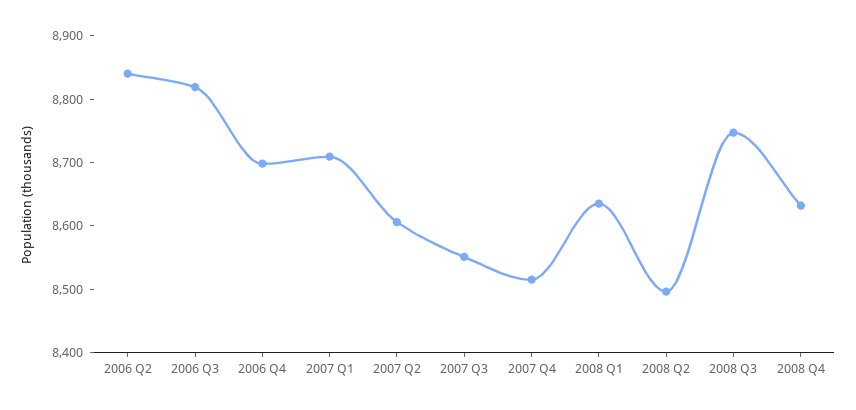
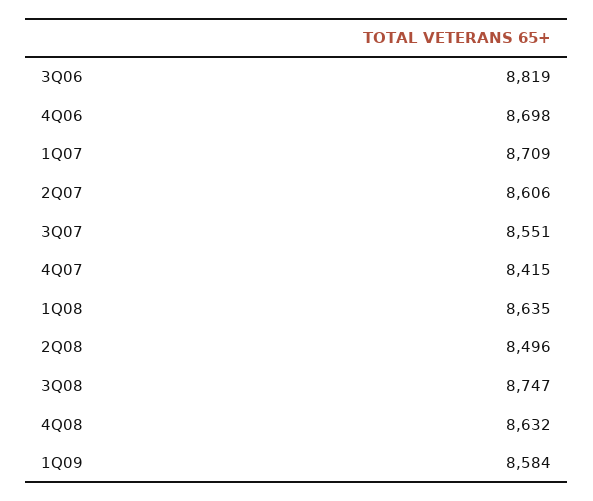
2006 Q2: 8840 -> none
2007 Q4: 8520 -> 8415
1Q09: none -> 8584

